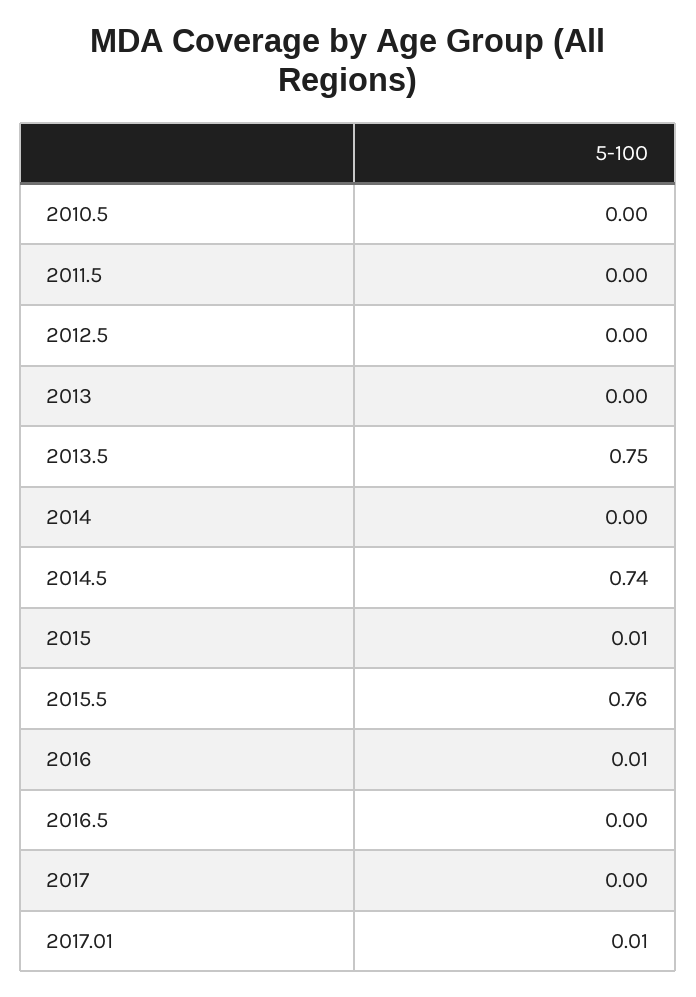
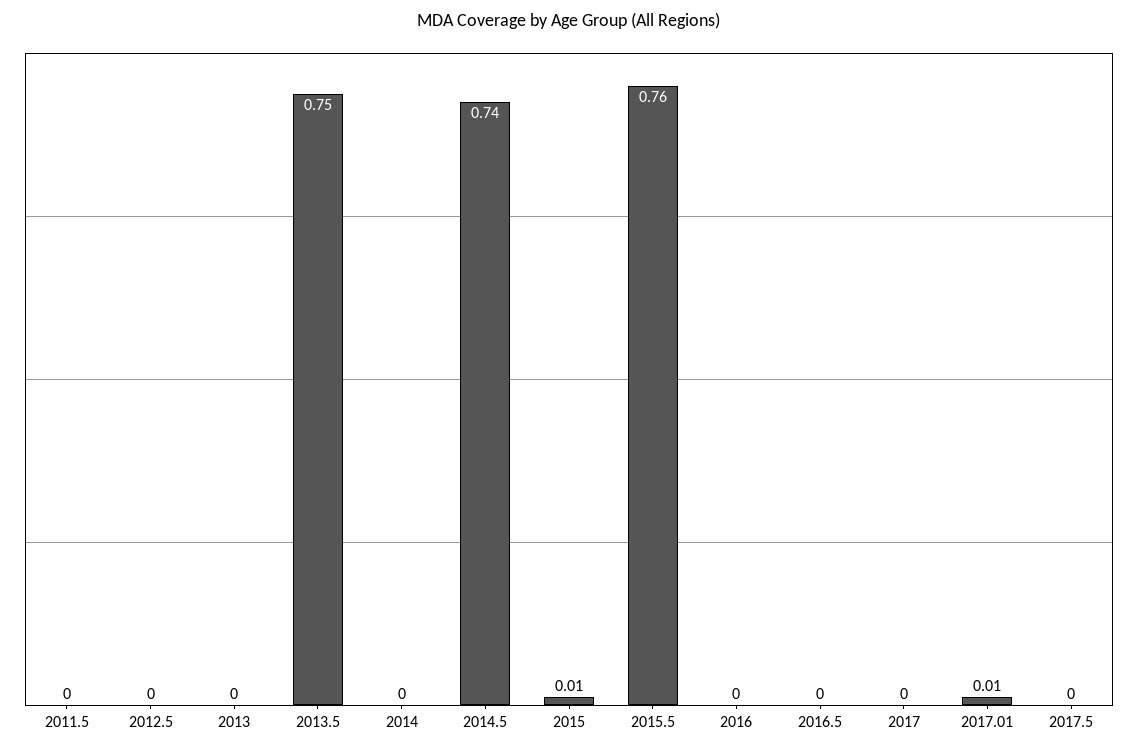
2010.5: 0 -> none
2016: 0.01 -> 0
2017.5: none -> 0

